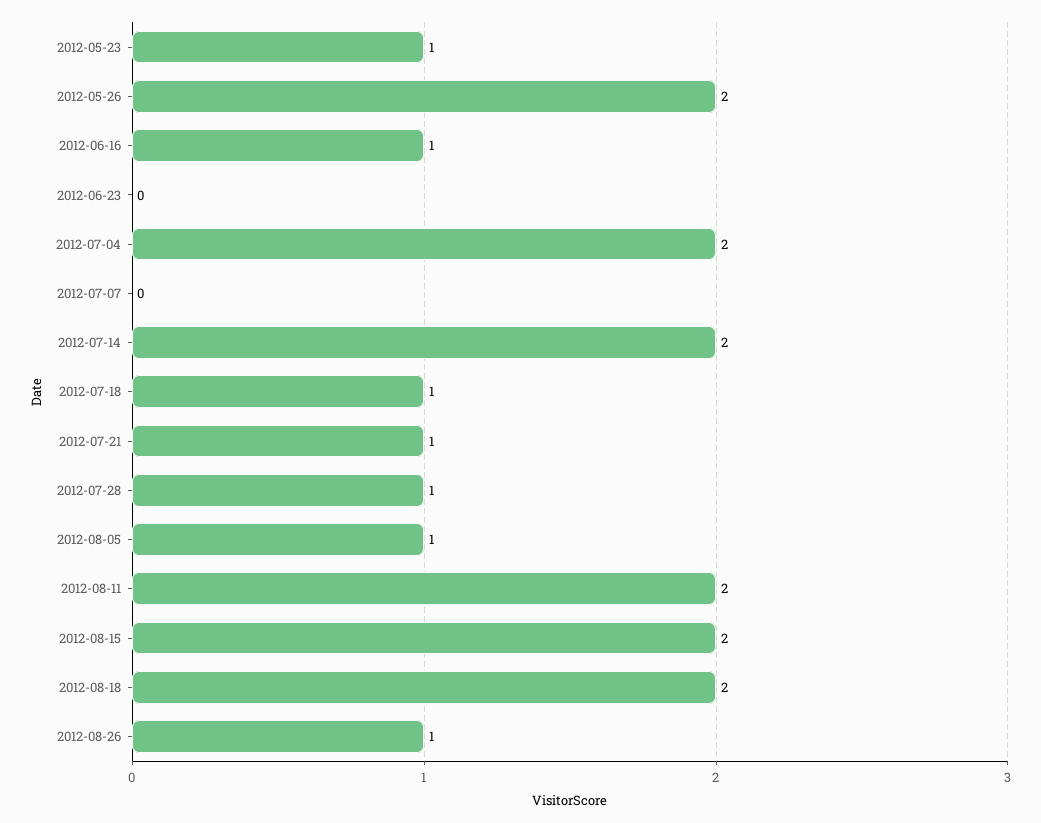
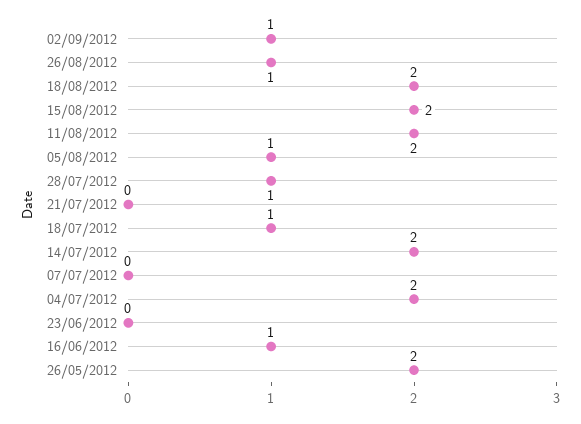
2012-05-23: 1 -> none
2012-07-21: 1 -> 0
02/09/2012: none -> 1

